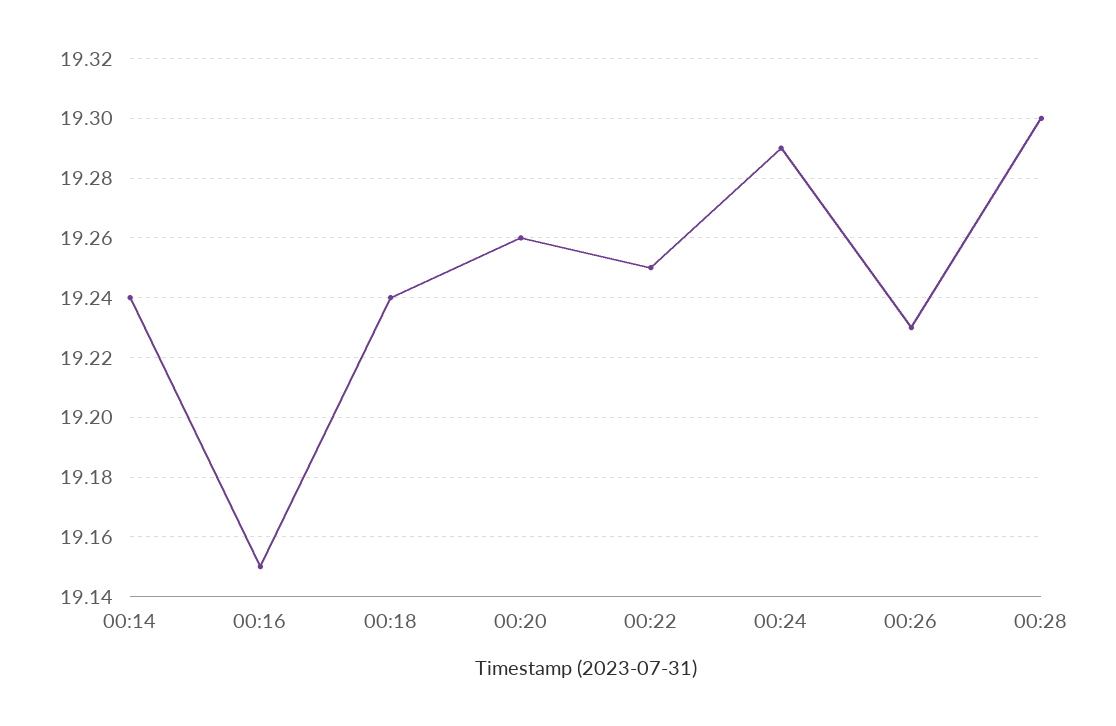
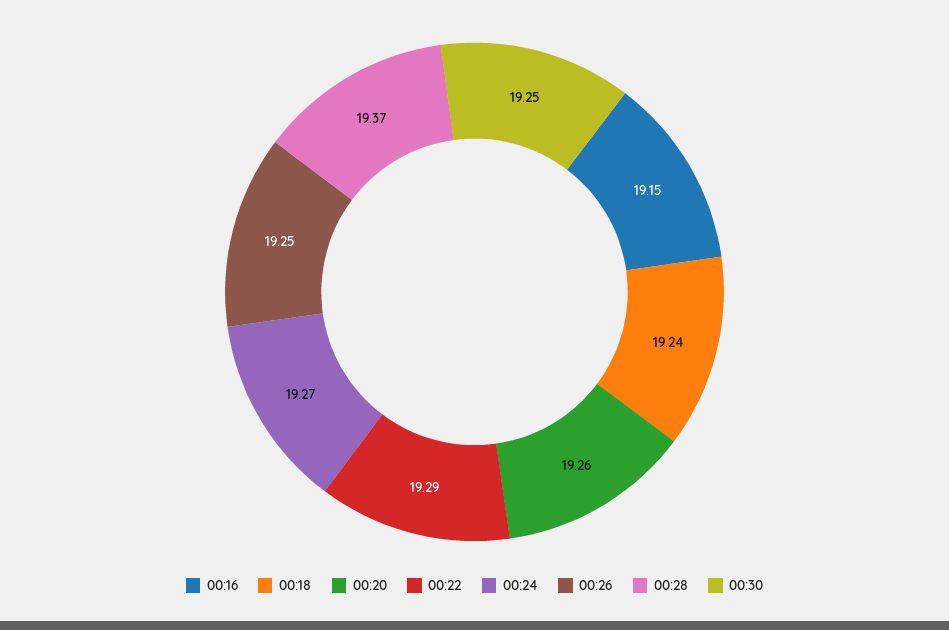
00:14: 19.24 -> none
00:22: 19.25 -> 19.29
00:24: 19.29 -> 19.27
00:26: 19.23 -> 19.25
00:28: 19.3 -> 19.37
00:30: none -> 19.25

